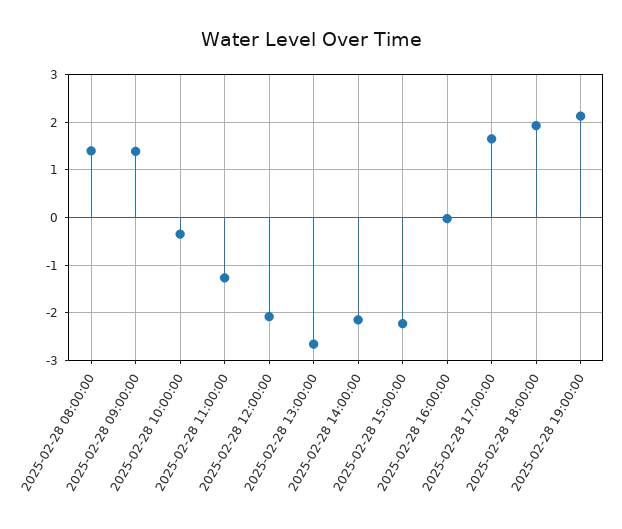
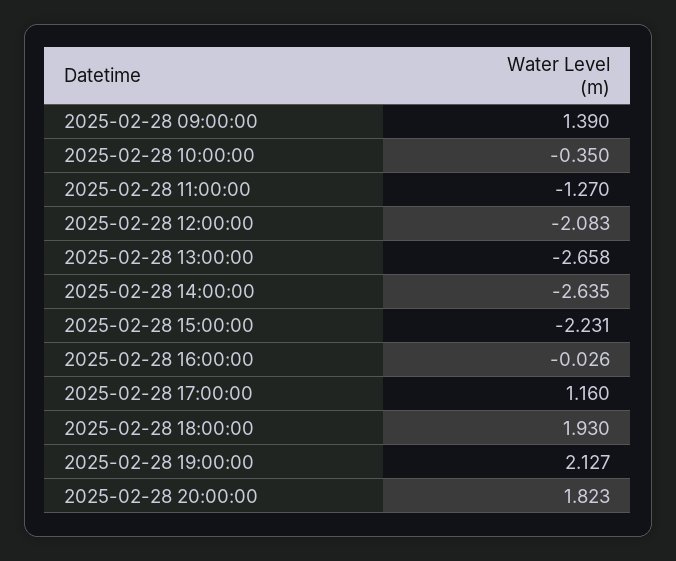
2025-02-28 08:00:00: 1.4 -> none
2025-02-28 14:00:00: -2.2 -> -2.635
2025-02-28 17:00:00: 1.6 -> 1.16
2025-02-28 20:00:00: none -> 1.823

